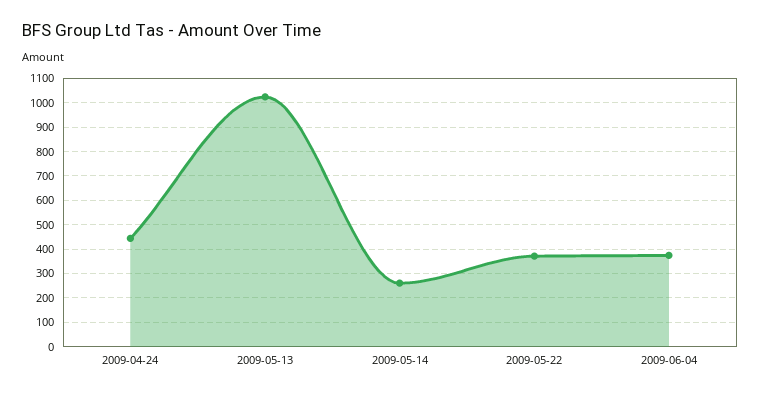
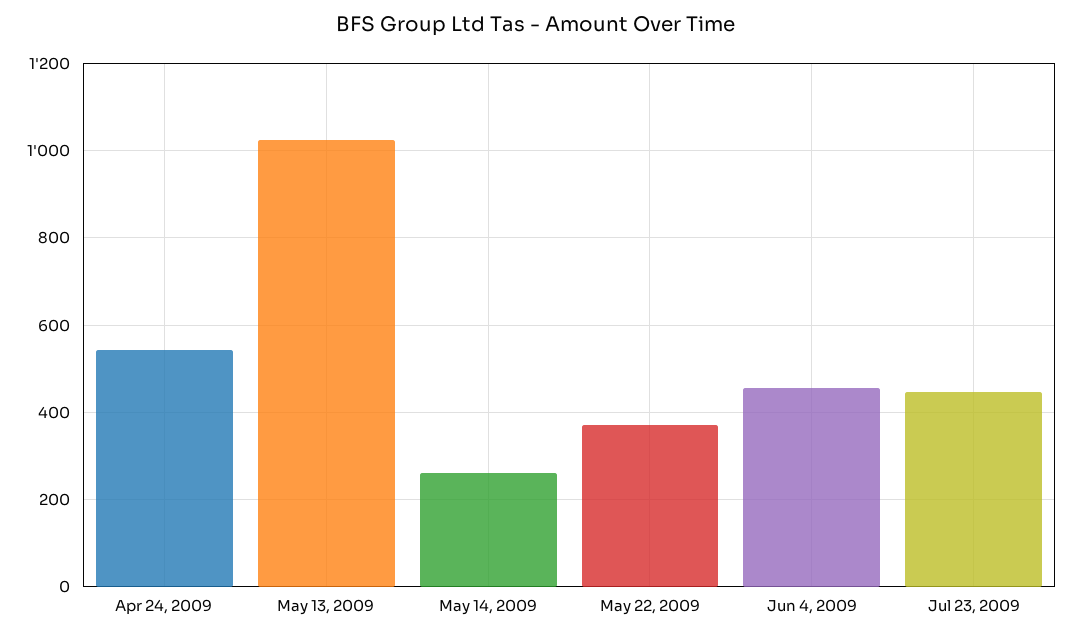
2009-04-24: 450 -> 540
2009-06-04: 375 -> 460
Jul 23, 2009: none -> 440

